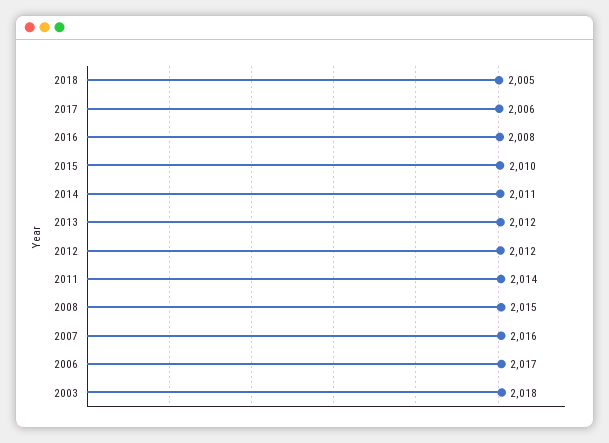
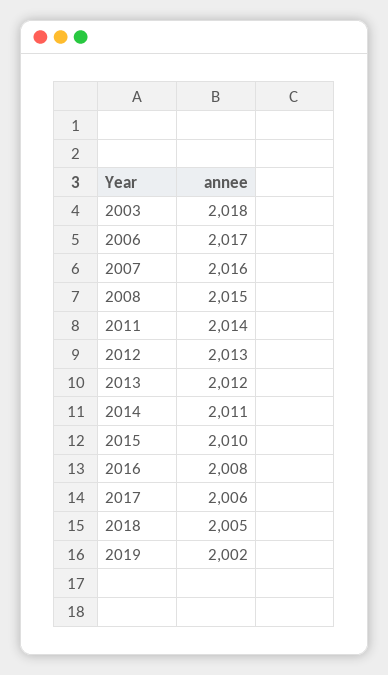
2012: 2012 -> 2013
2019: none -> 2002

